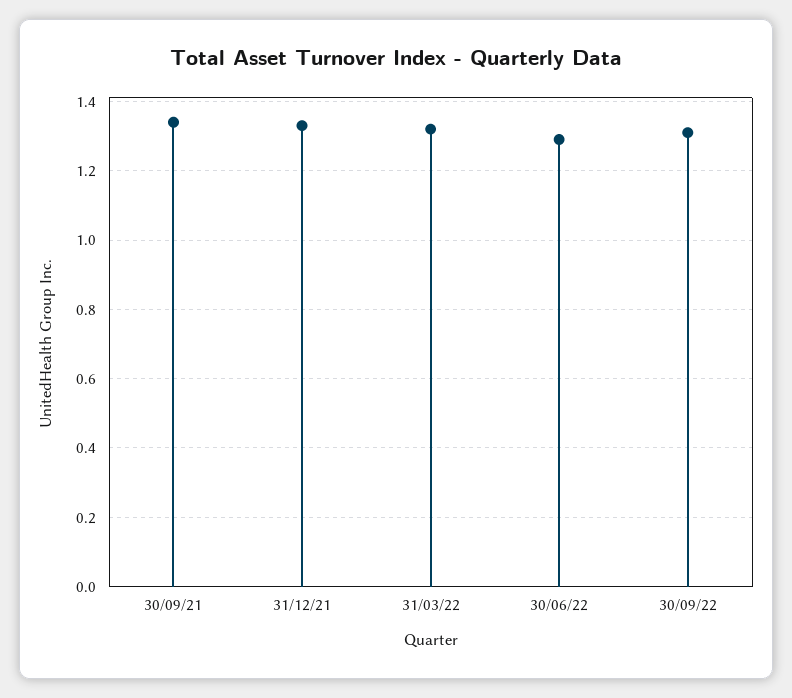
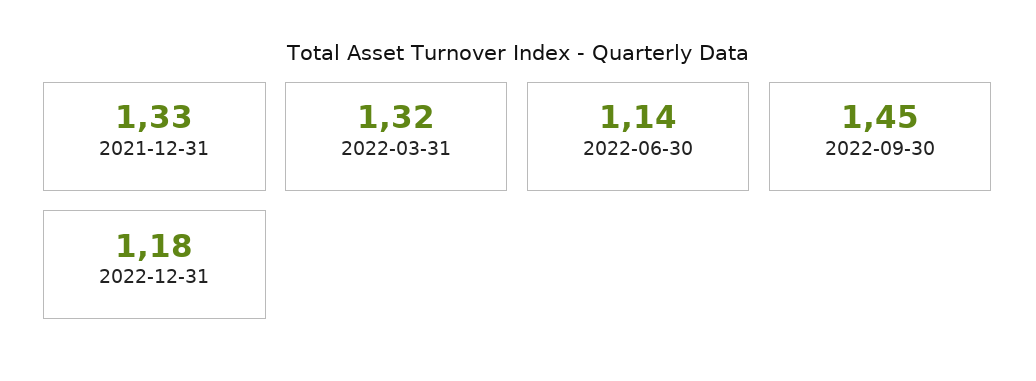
30/09/21: 1.35 -> none
30/06/22: 1.3 -> 1.14
30/09/22: 1.3 -> 1.45
2022-12-31: none -> 1.18

